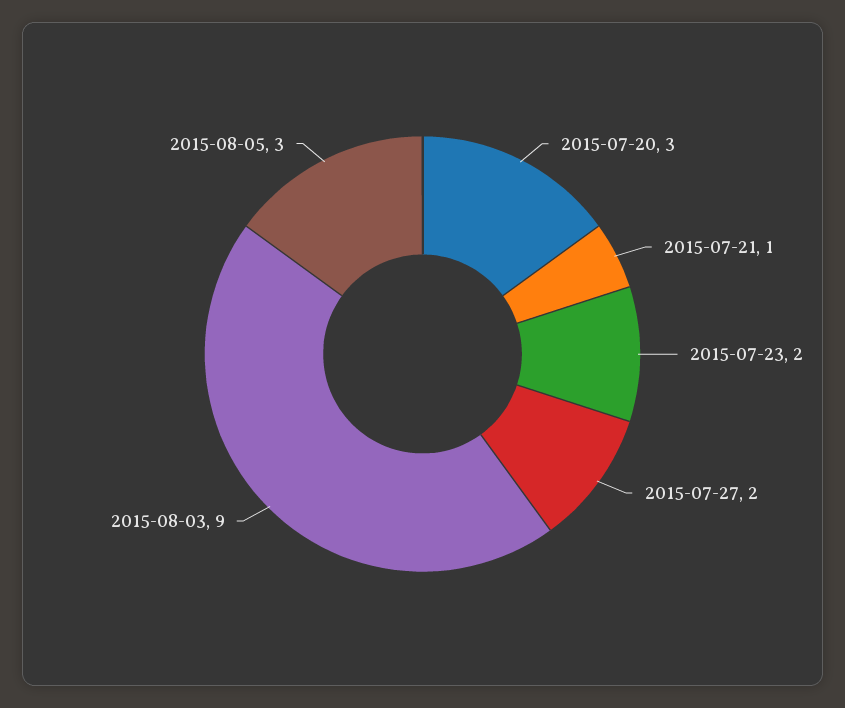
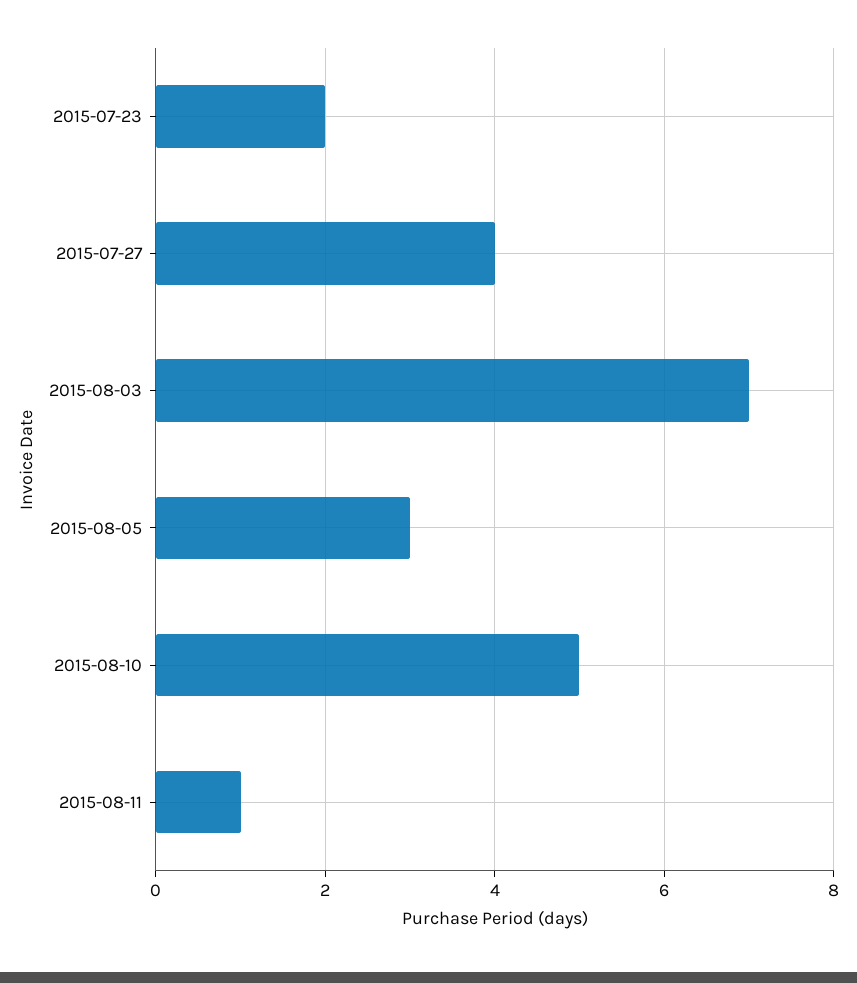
2015-07-20: 3 -> none
2015-07-21: 1 -> none
2015-07-27: 2 -> 4
2015-08-03: 9 -> 7
2015-08-10: none -> 5
2015-08-11: none -> 1

